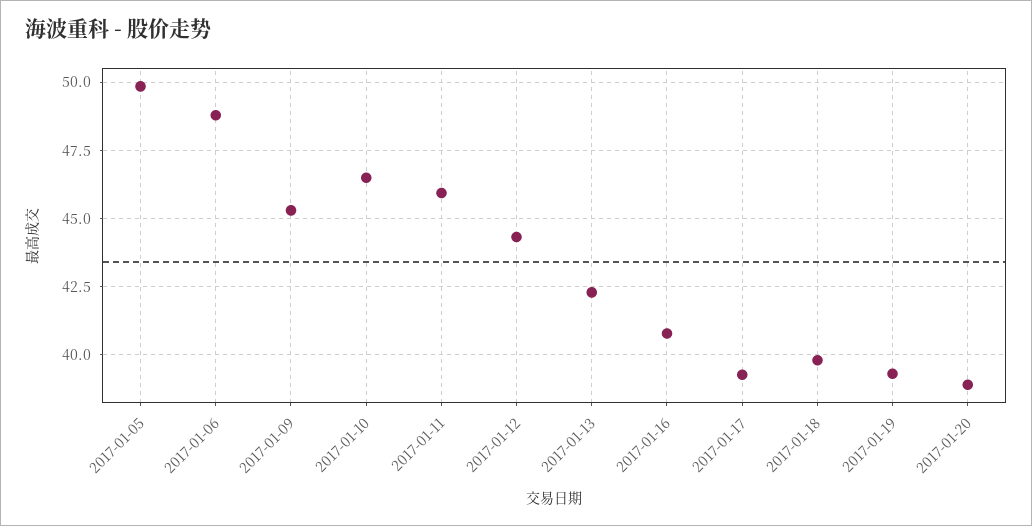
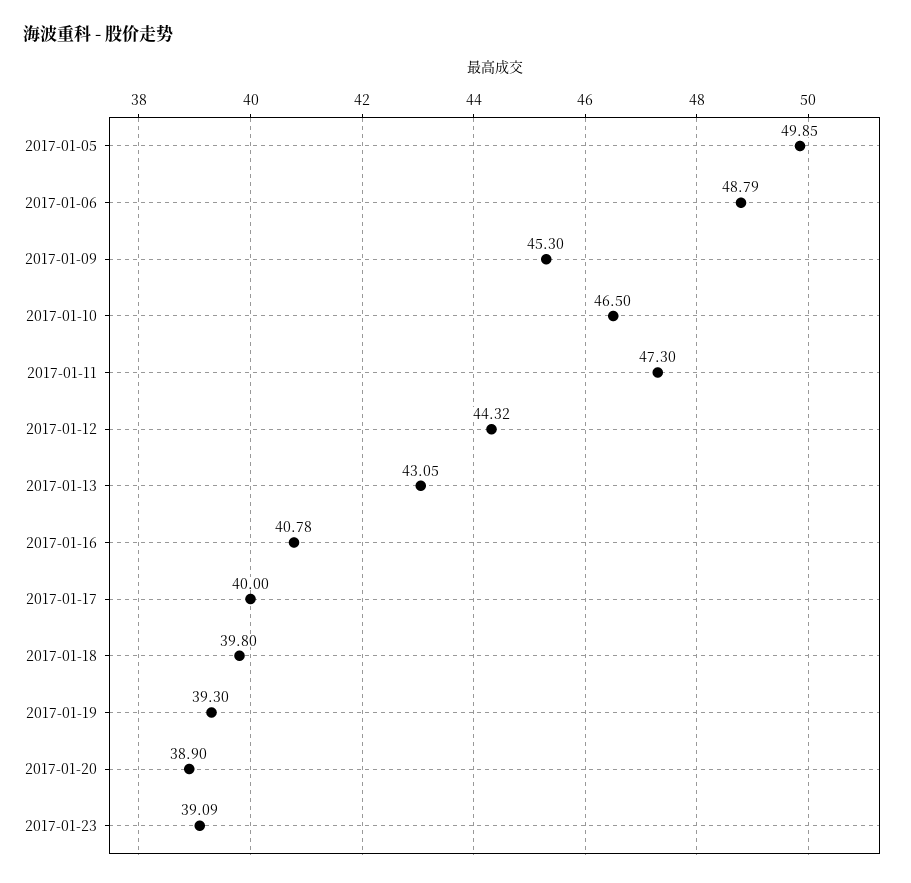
2017-01-11: 46 -> 47.3
2017-01-13: 42.25 -> 43.05
2017-01-17: 39.25 -> 40
2017-01-23: none -> 39.09

